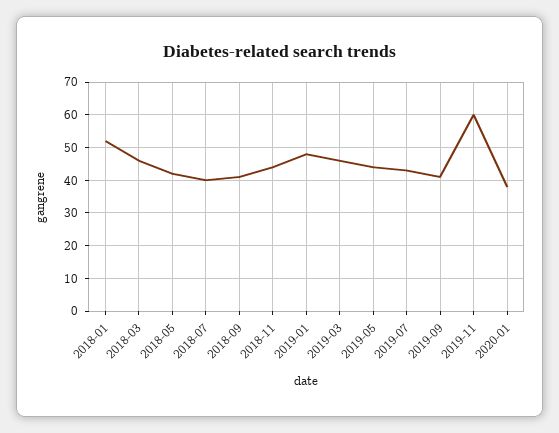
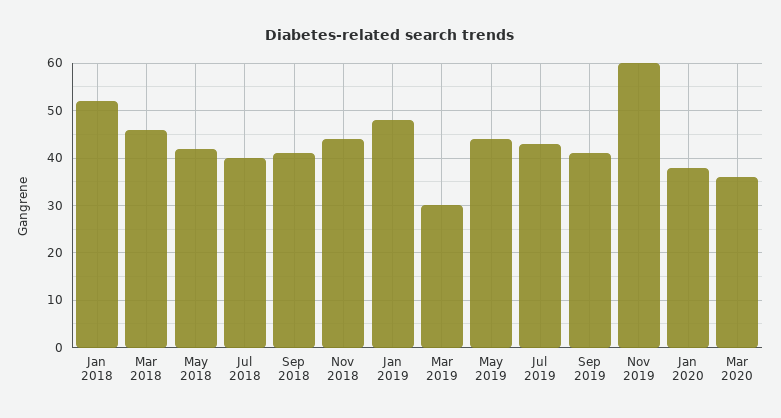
2019-03: 45 -> 30
Mar 2020: none -> 35

